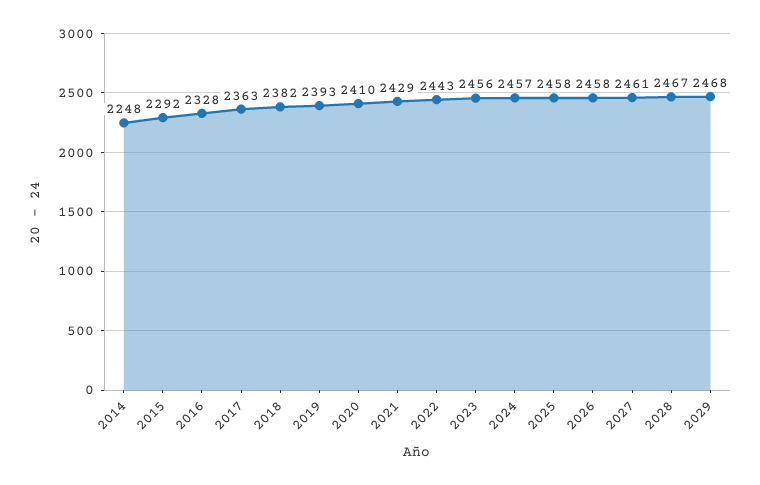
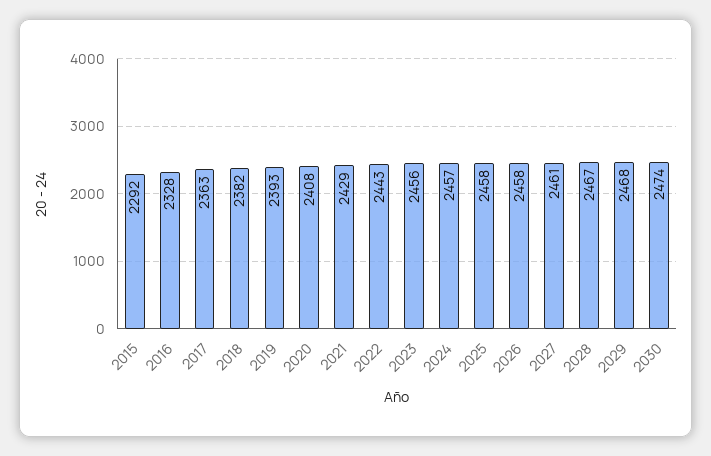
2014: 2248 -> none
2020: 2410 -> 2408
2030: none -> 2474

